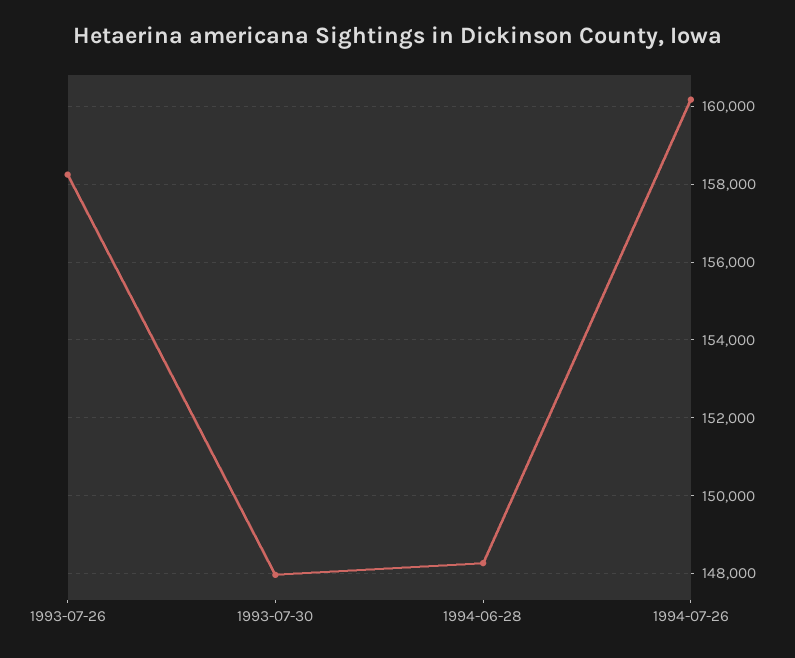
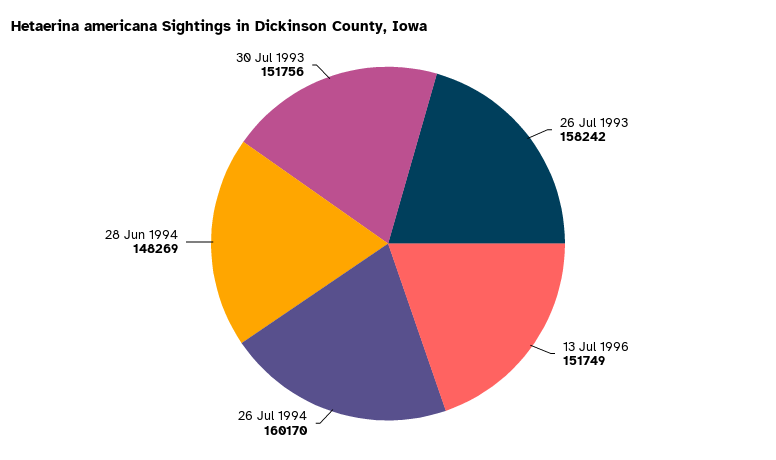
1993-07-30: 148000 -> 151756
13 Jul 1996: none -> 151749

